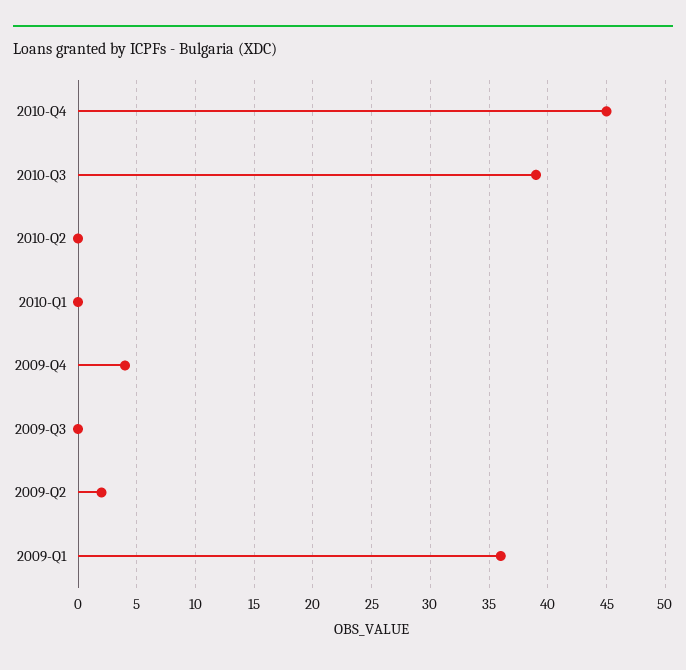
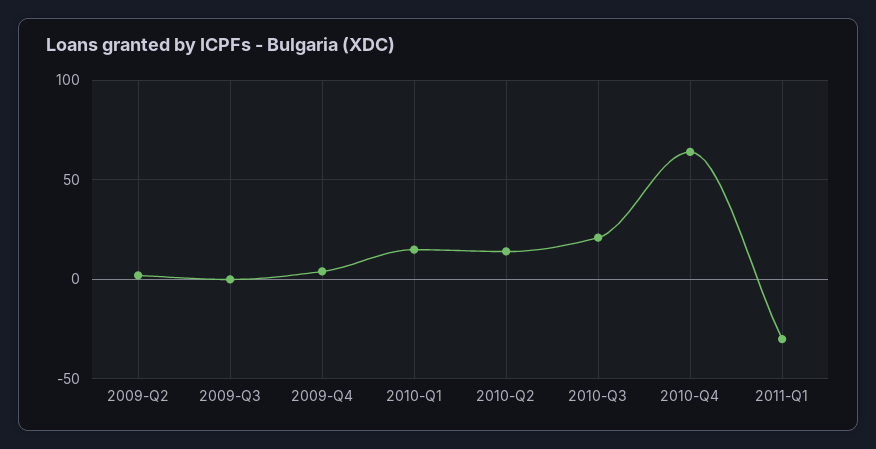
2010-Q4: 45 -> 65
2010-Q3: 39 -> 20
2010-Q2: 0 -> 15
2010-Q1: 0 -> 15
2009-Q1: 36 -> none
2011-Q1: none -> -30

